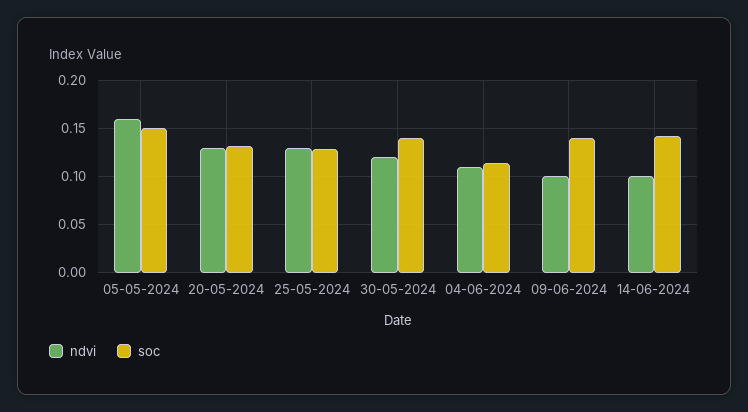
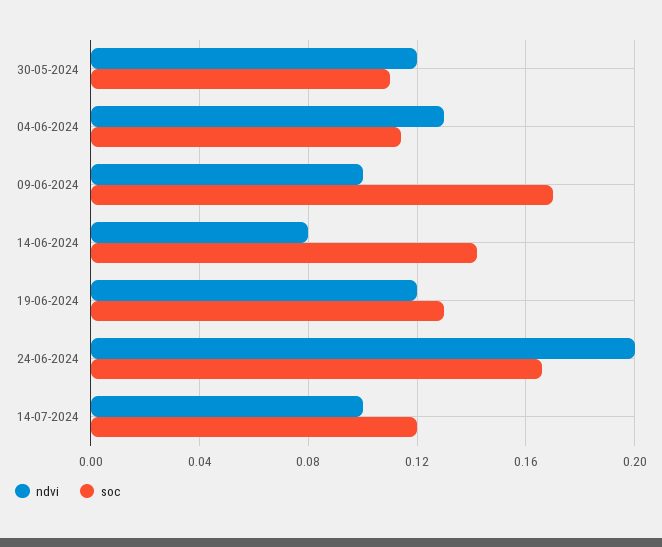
ndvi, 05-05-2024: 0.16 -> none
soc, 05-05-2024: 0.15 -> none
ndvi, 20-05-2024: 0.13 -> none
soc, 20-05-2024: 0.13 -> none
ndvi, 25-05-2024: 0.13 -> none
soc, 25-05-2024: 0.13 -> none
soc, 30-05-2024: 0.14 -> 0.11
ndvi, 04-06-2024: 0.11 -> 0.13
soc, 09-06-2024: 0.14 -> 0.17
ndvi, 14-06-2024: 0.1 -> 0.08
ndvi, 19-06-2024: none -> 0.12
soc, 19-06-2024: none -> 0.13
ndvi, 24-06-2024: none -> 0.2
soc, 24-06-2024: none -> 0.165
ndvi, 14-07-2024: none -> 0.1
soc, 14-07-2024: none -> 0.12

